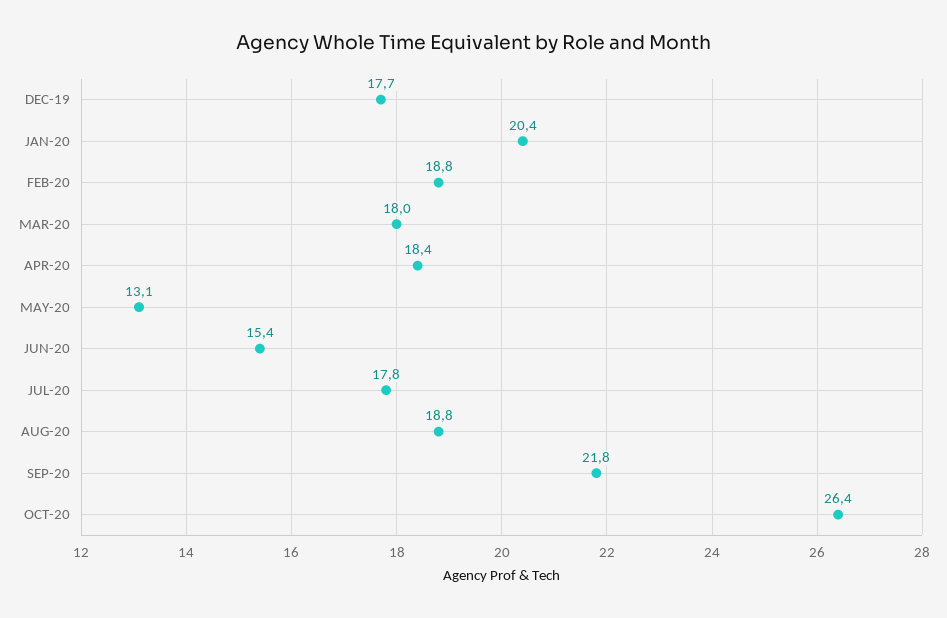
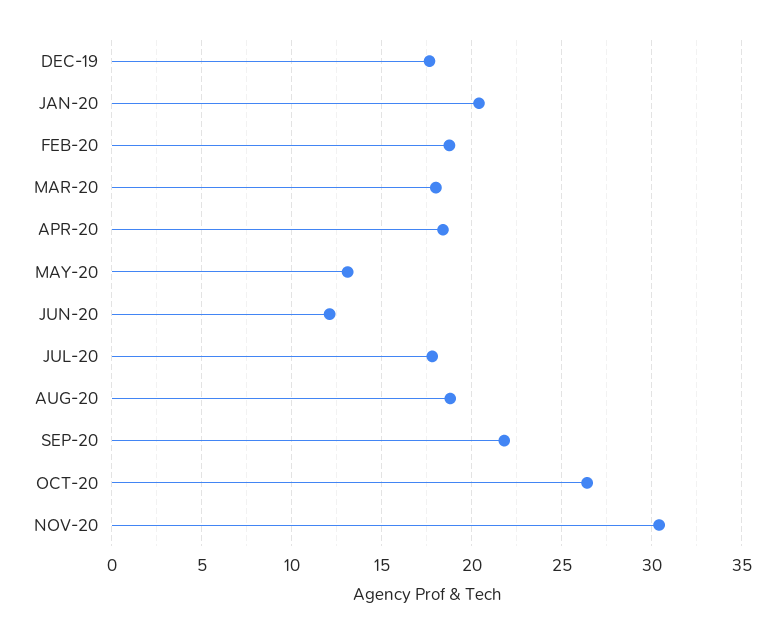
JUN-20: 15.4 -> 12
NOV-20: none -> 30.5

